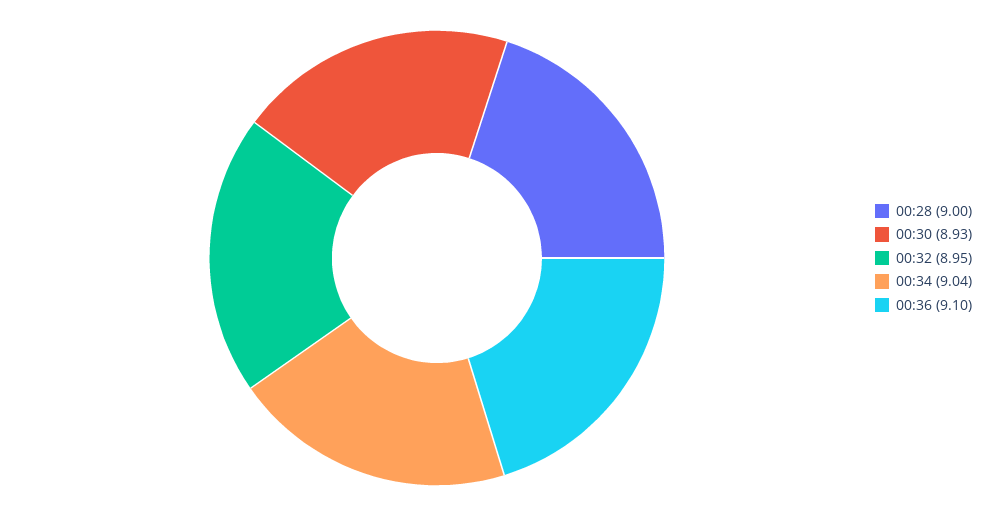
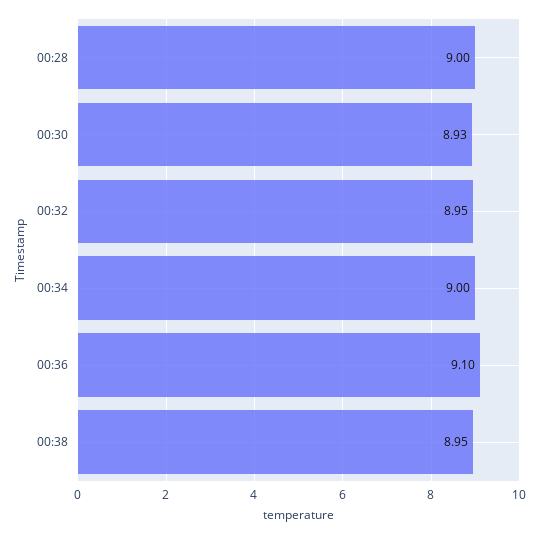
00:34: 9.04 -> 9
00:38: none -> 8.95

